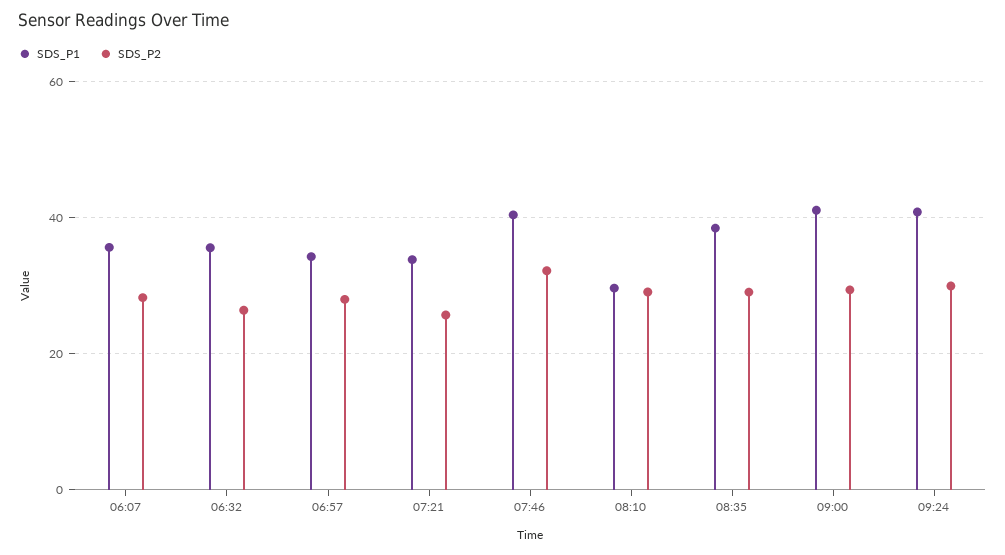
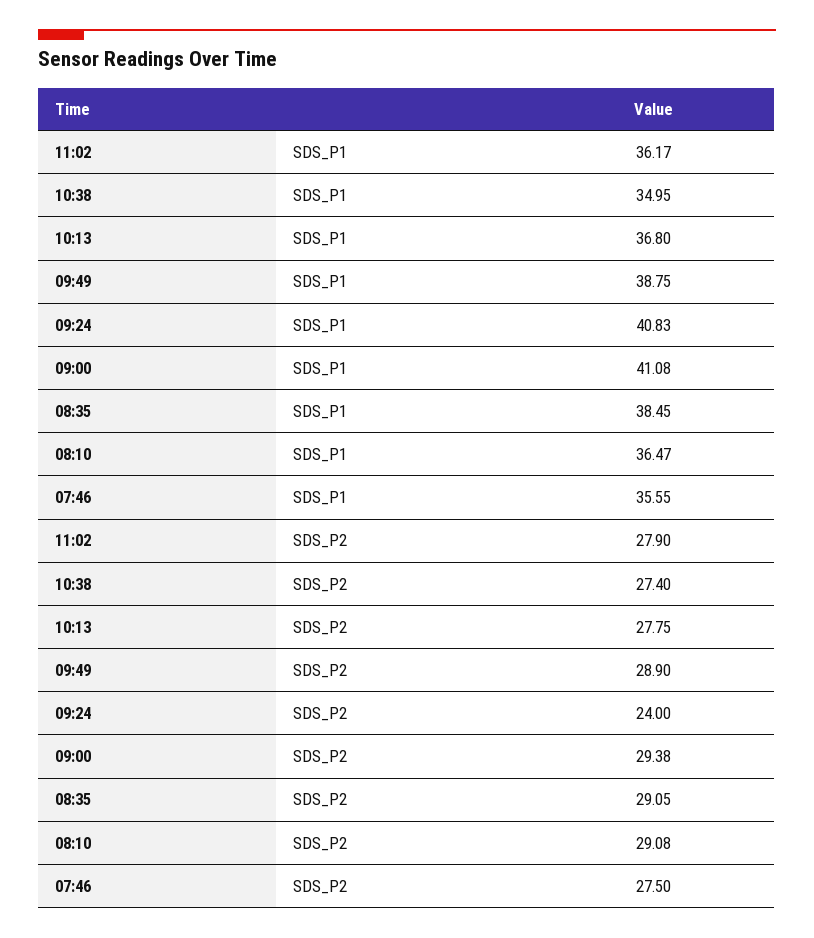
SDS_P1, 06:07: 36 -> none
SDS_P2, 06:07: 28 -> none
SDS_P1, 06:32: 36 -> none
SDS_P2, 06:32: 26 -> none
SDS_P1, 06:57: 34 -> none
SDS_P2, 06:57: 28 -> none
SDS_P1, 07:21: 34 -> none
SDS_P2, 07:21: 26 -> none
SDS_P1, 07:46: 40 -> 35.55
SDS_P2, 07:46: 32 -> 27.5
SDS_P1, 08:10: 30 -> 36.47
SDS_P2, 09:24: 30 -> 24
SDS_P1, 11:02: none -> 36.17
SDS_P1, 10:38: none -> 34.95
SDS_P1, 10:13: none -> 36.8
SDS_P1, 09:49: none -> 38.75
SDS_P2, 11:02: none -> 27.9
SDS_P2, 10:38: none -> 27.4
SDS_P2, 10:13: none -> 27.75
SDS_P2, 09:49: none -> 28.9

